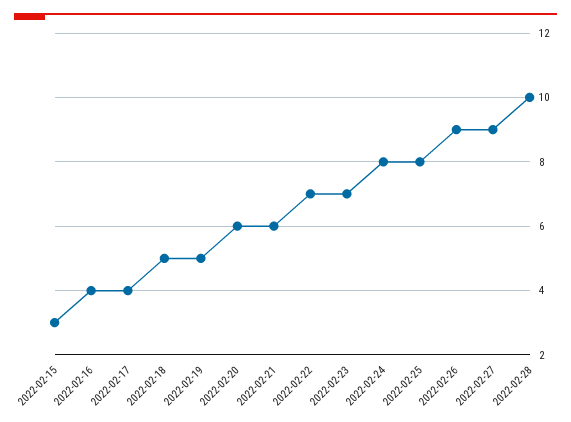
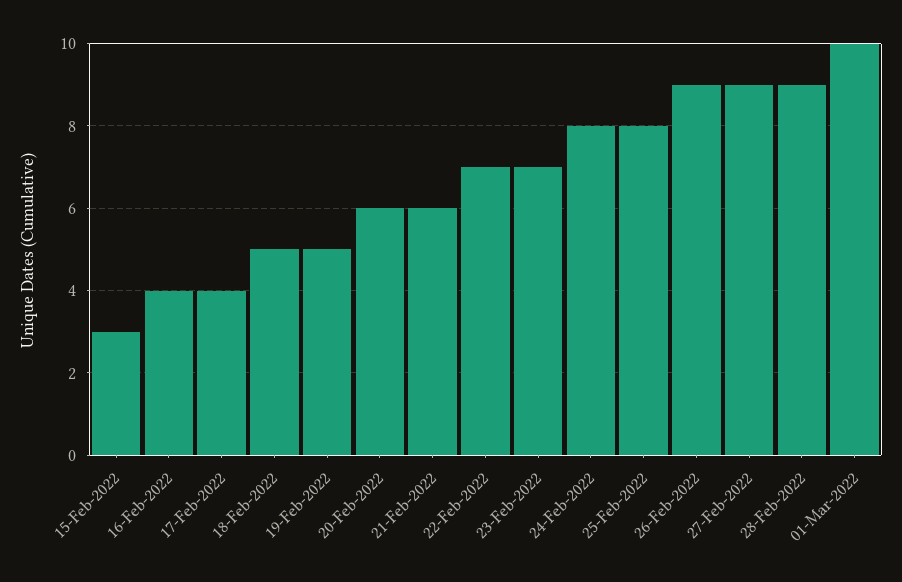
2022-02-28: 10 -> 9
01-Mar-2022: none -> 10

